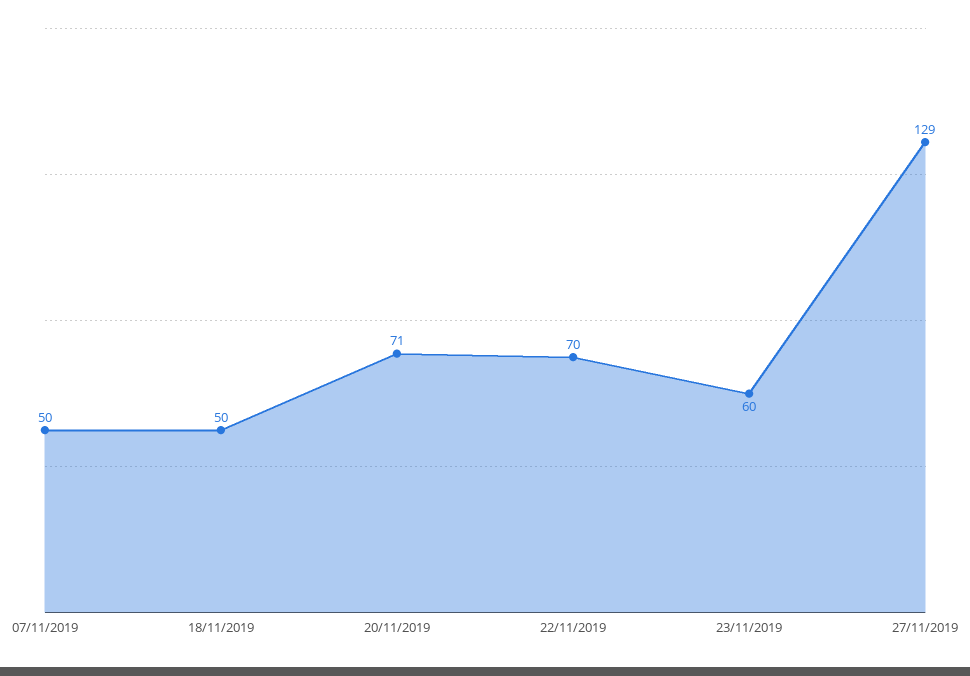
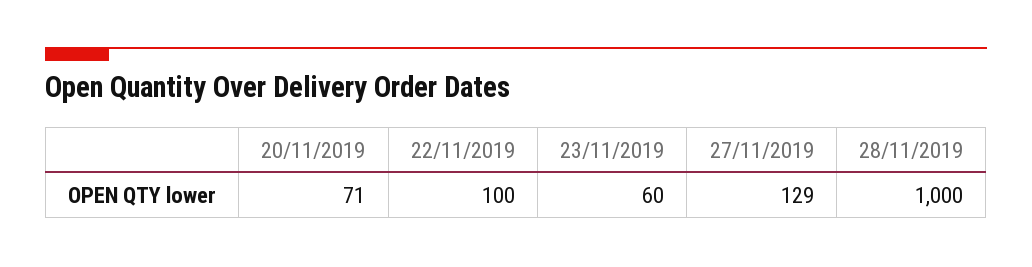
07/11/2019: 50 -> none
18/11/2019: 50 -> none
22/11/2019: 70 -> 100
28/11/2019: none -> 1000

